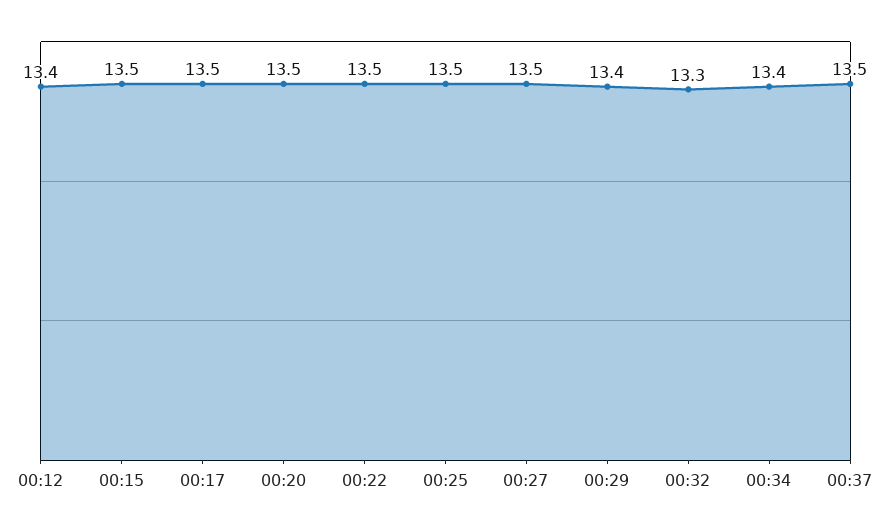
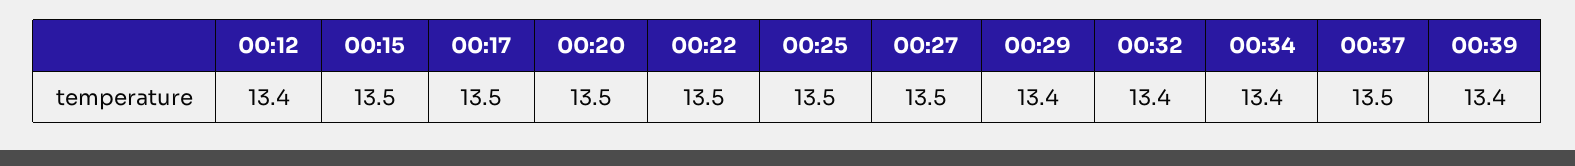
00:32: 13.3 -> 13.4
00:39: none -> 13.4

